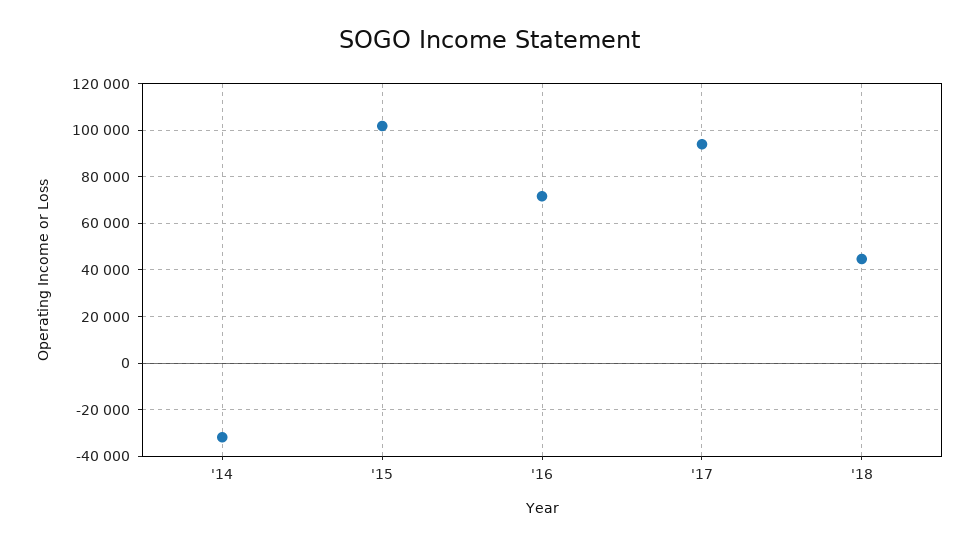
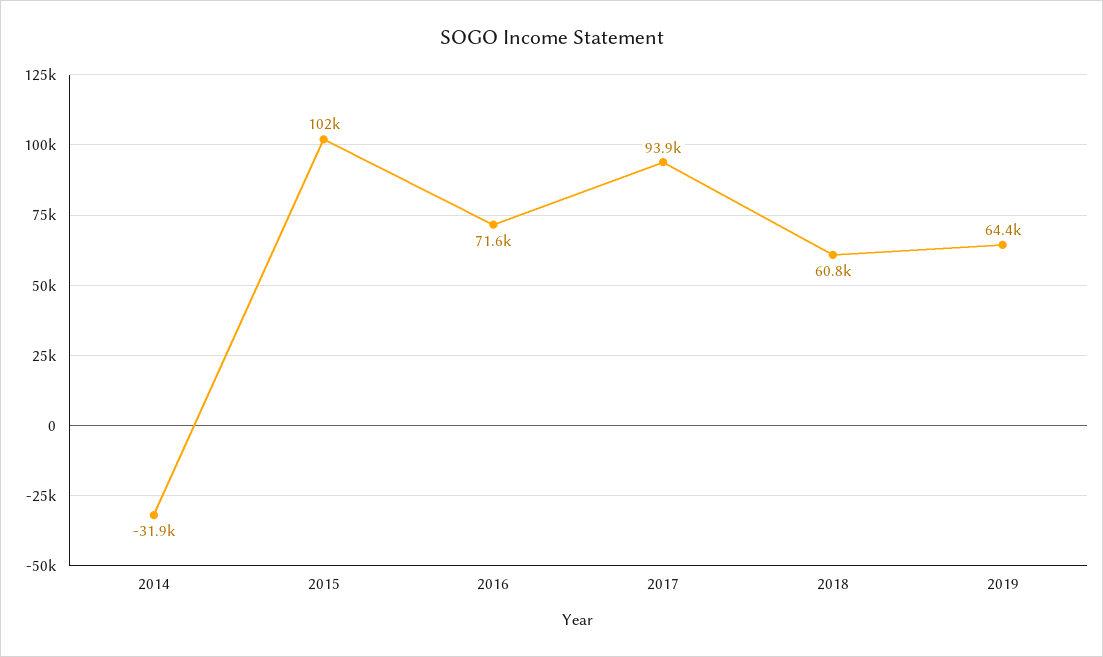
'18: 45000 -> 60800
2019: none -> 64400

